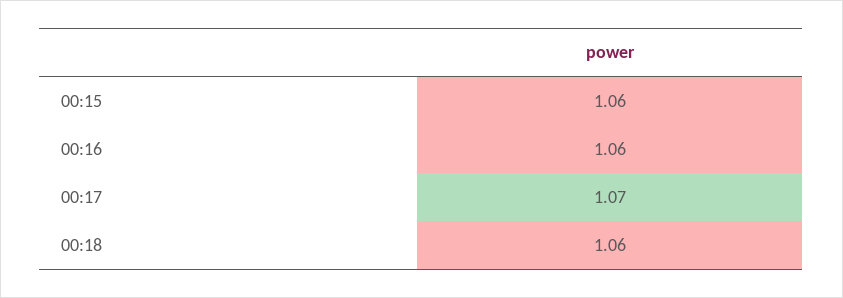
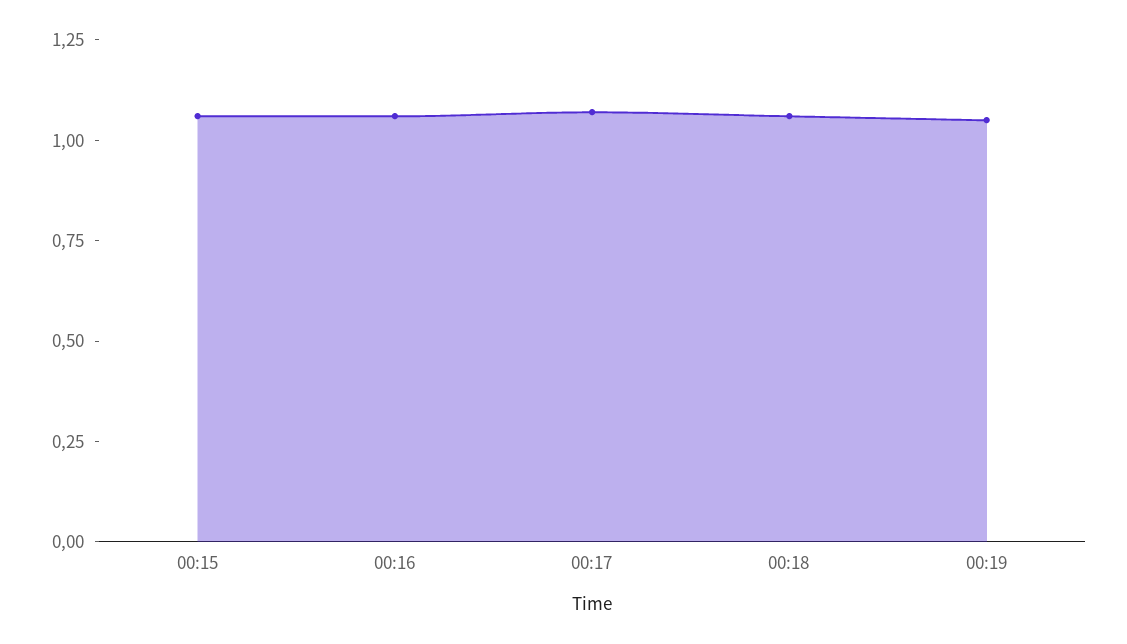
00:19: none -> 1.05

